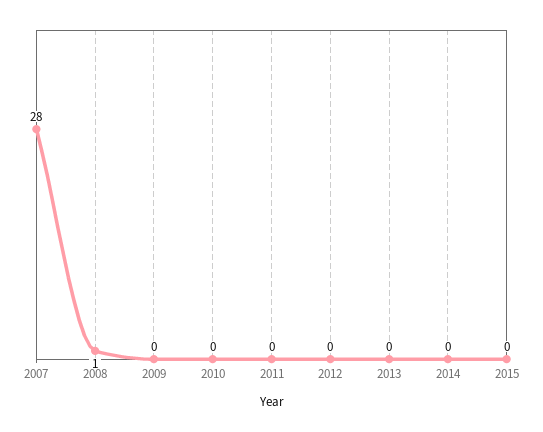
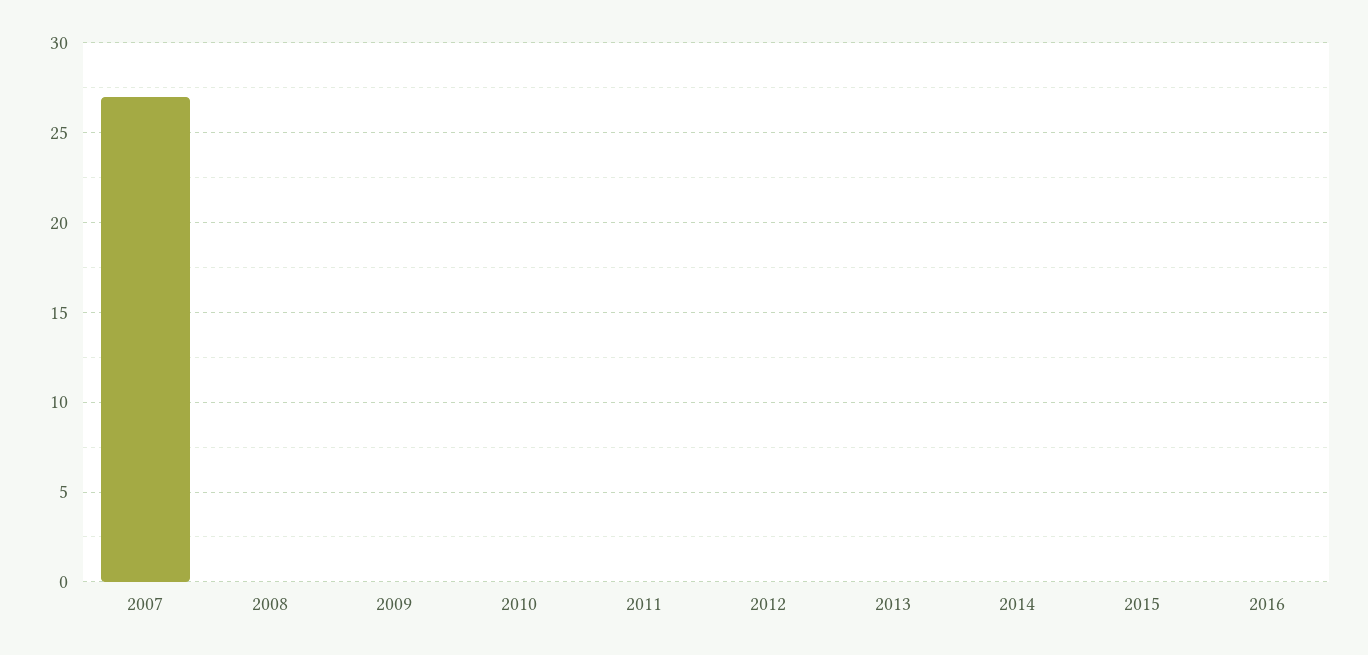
2007: 28 -> 27
2008: 1 -> 0
2016: none -> 0

